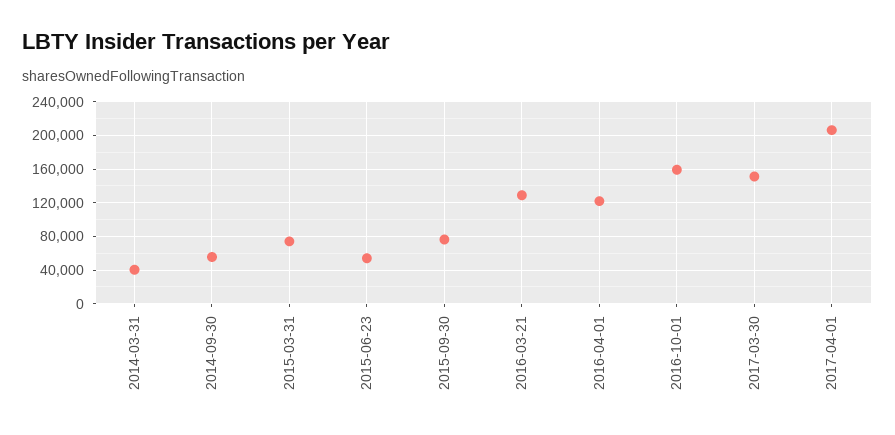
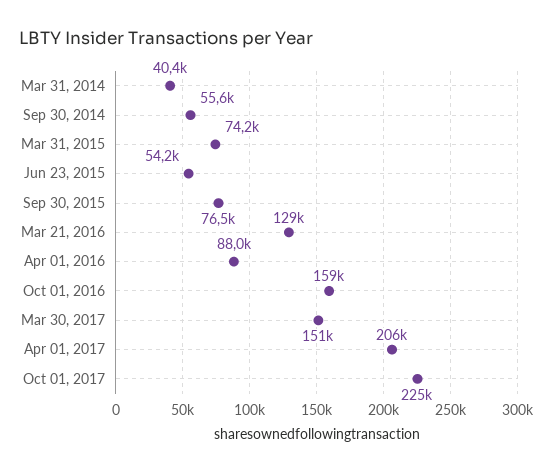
2016-04-01: 120000 -> 88000
Oct 01, 2017: none -> 225000

